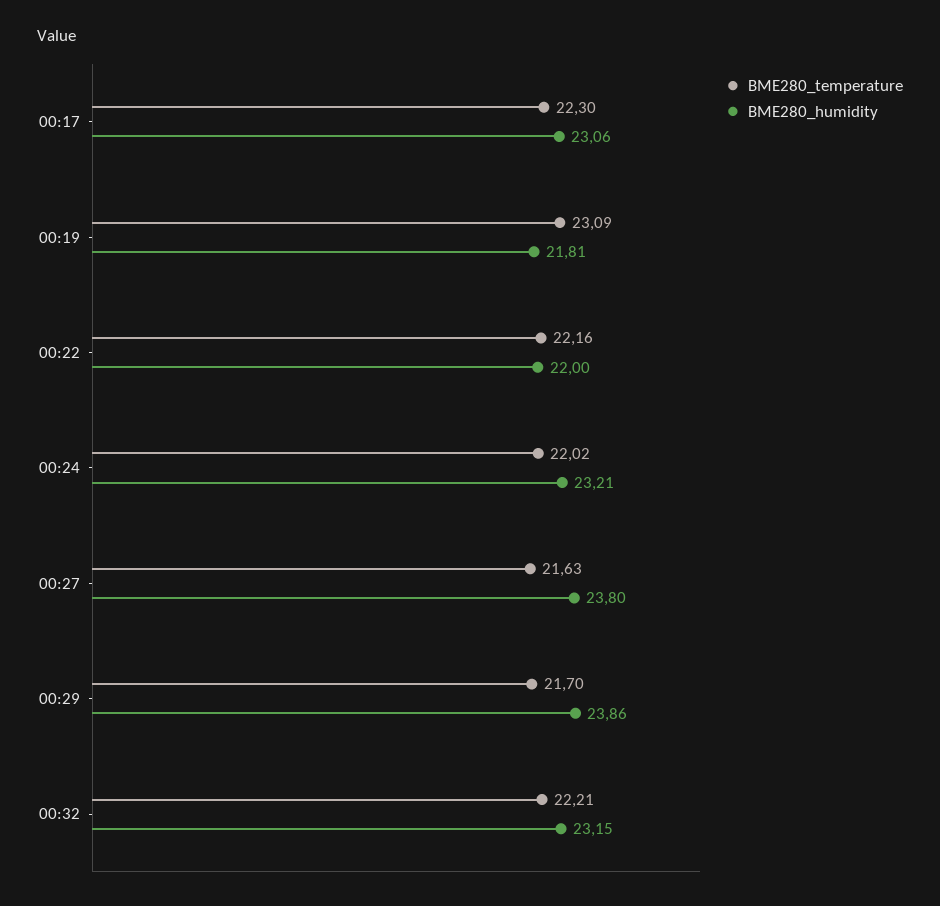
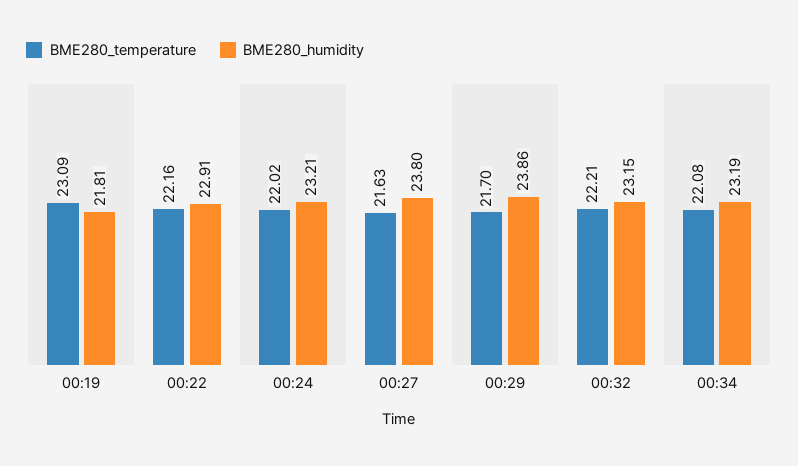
BME280_temperature, 00:17: 22.3 -> none
BME280_humidity, 00:17: 23.06 -> none
BME280_humidity, 00:22: 22 -> 22.91
BME280_temperature, 00:34: none -> 22.08
BME280_humidity, 00:34: none -> 23.19

